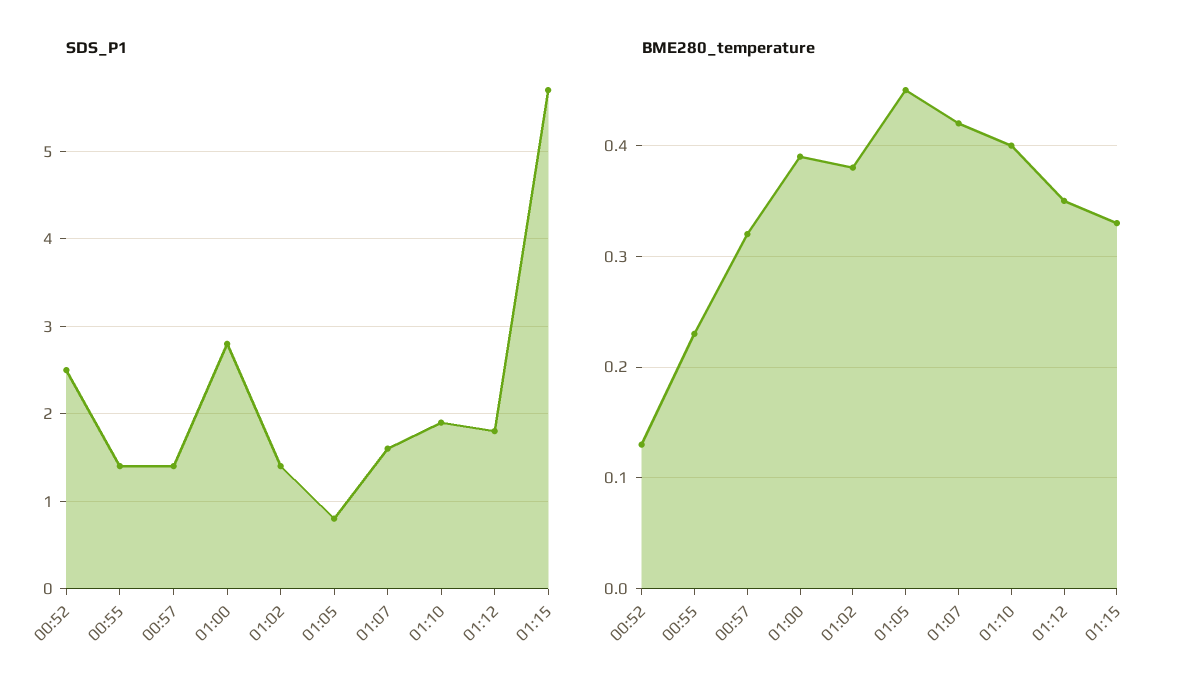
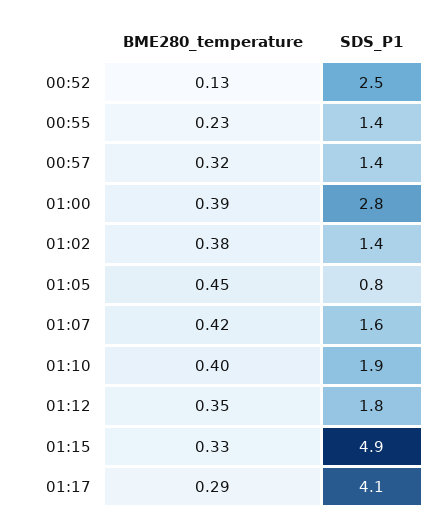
SDS_P1, 01:15: 5.7 -> 4.9
BME280_temperature, 01:17: none -> 0.29
SDS_P1, 01:17: none -> 4.1

